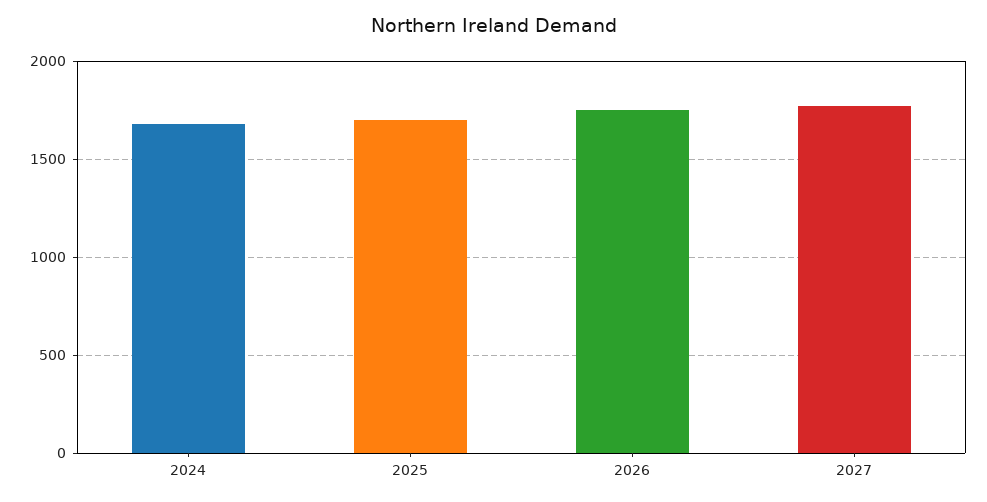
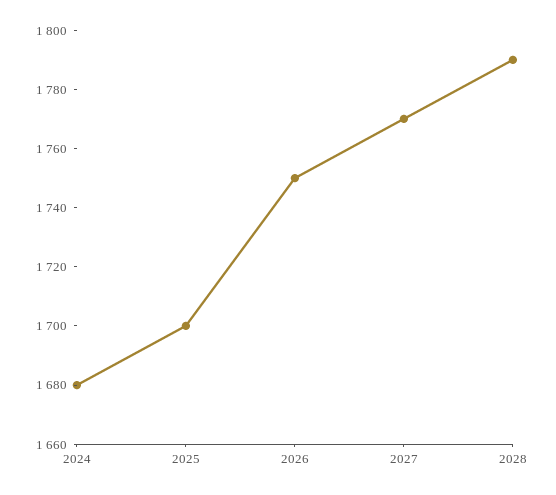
2028: none -> 1790

